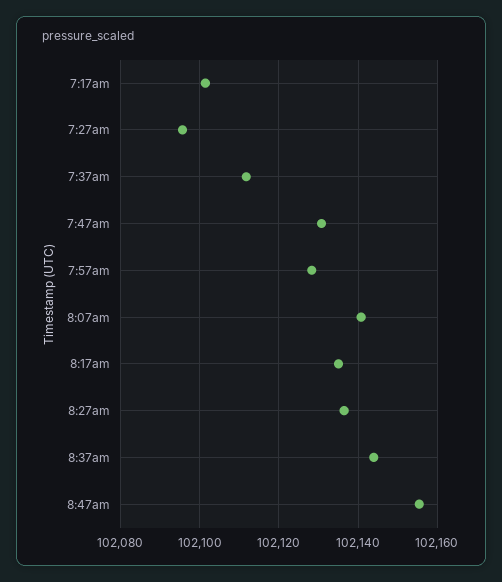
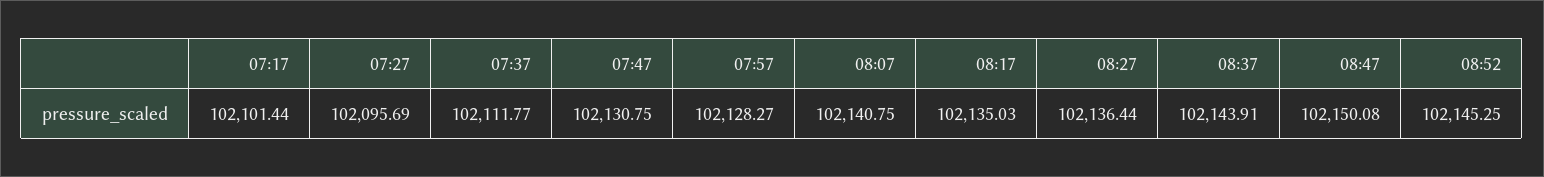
8:47am: 102156 -> 102150.08
08:52: none -> 102145.25

